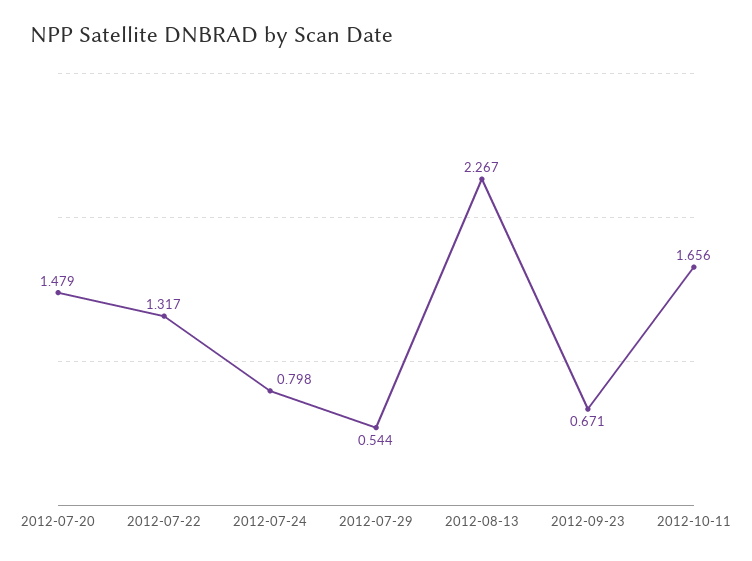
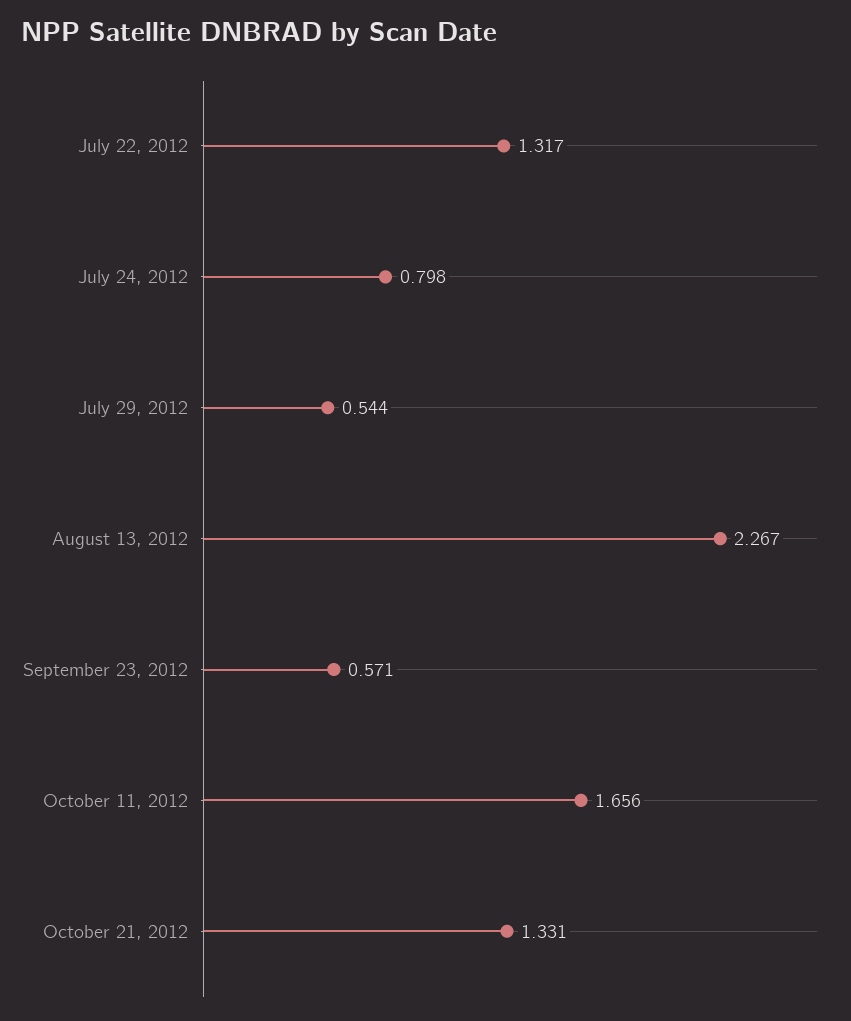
2012-07-20: 1.479 -> none
2012-09-23: 0.671 -> 0.571
October 21, 2012: none -> 1.331

